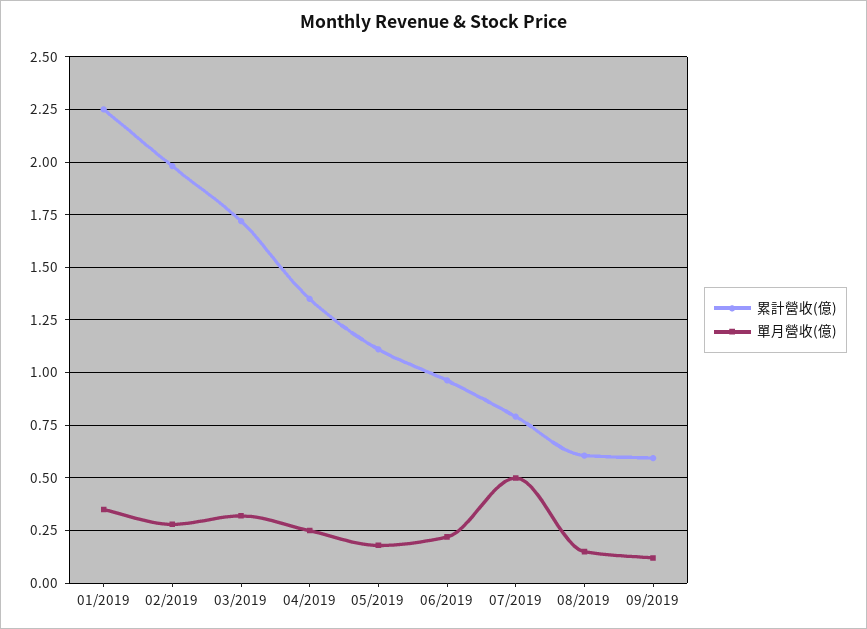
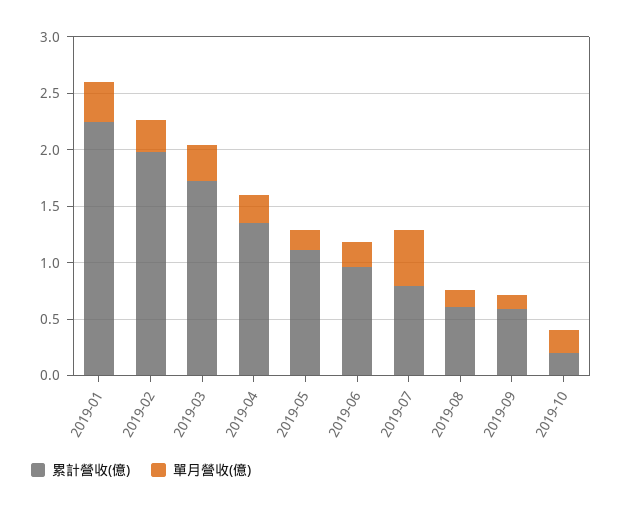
累計營收(億), 2019-10: none -> 0.2
單月營收(億), 2019-10: none -> 0.2

